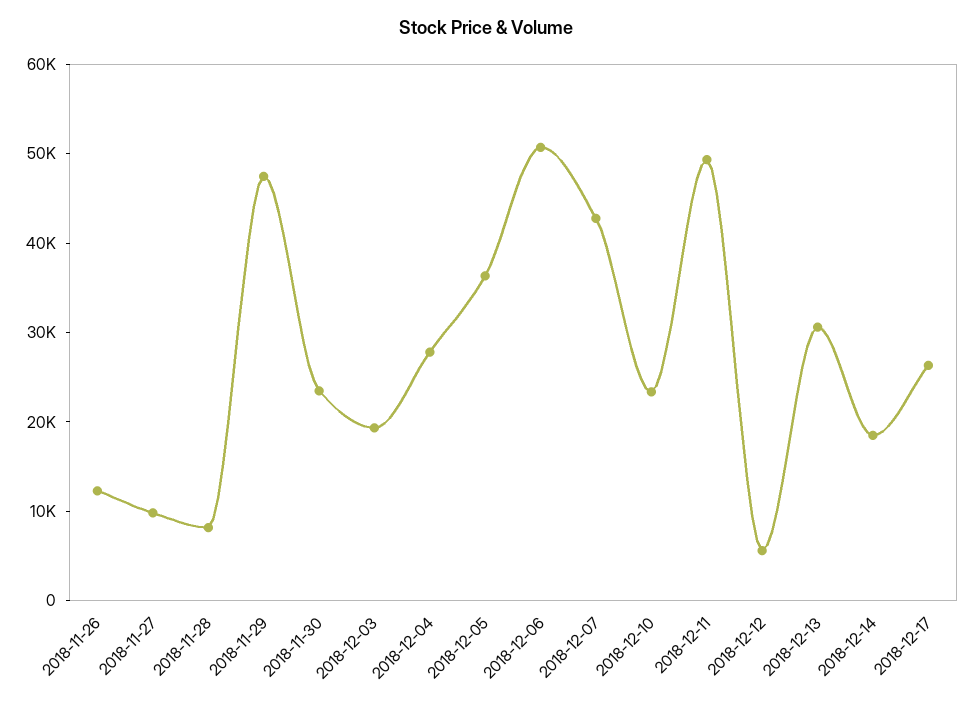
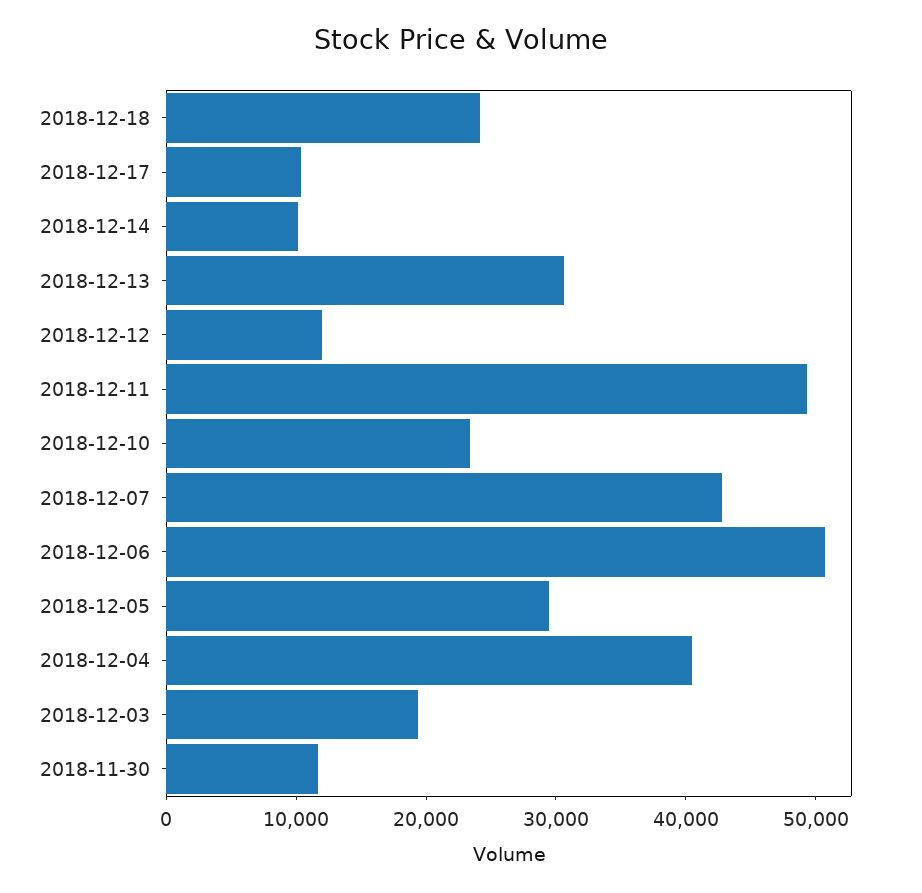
2018-11-26: 12000 -> none
2018-11-27: 10000 -> none
2018-11-28: 8000 -> none
2018-11-29: 48000 -> none
2018-11-30: 24000 -> 12000
2018-12-04: 28000 -> 40000
2018-12-05: 36000 -> 30000
2018-12-12: 6000 -> 12000
2018-12-14: 18000 -> 10000
2018-12-17: 26000 -> 10000
2018-12-18: none -> 24000

